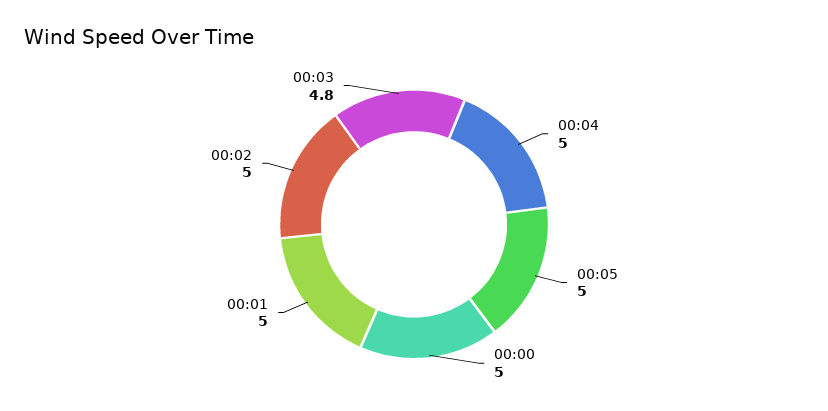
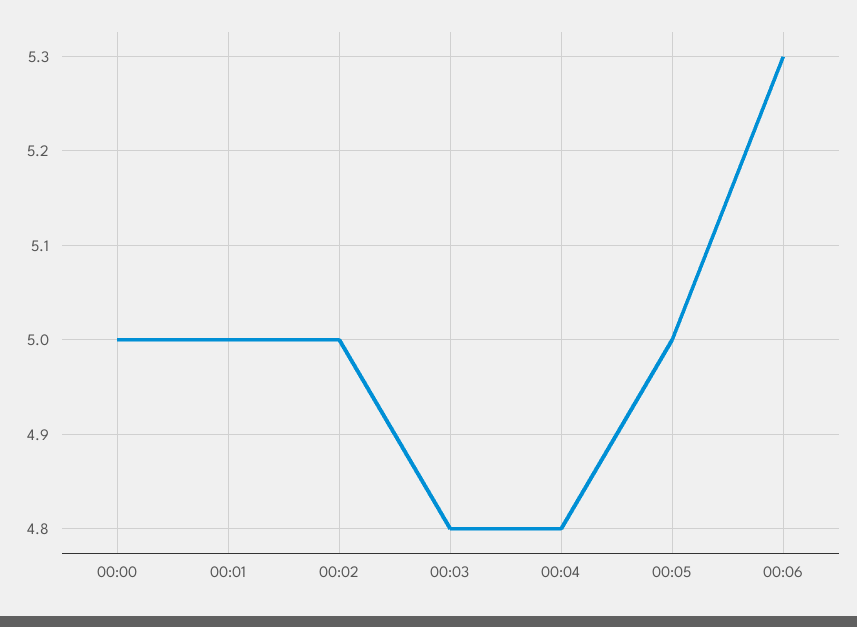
00:04: 5 -> 4.8
00:06: none -> 5.3

